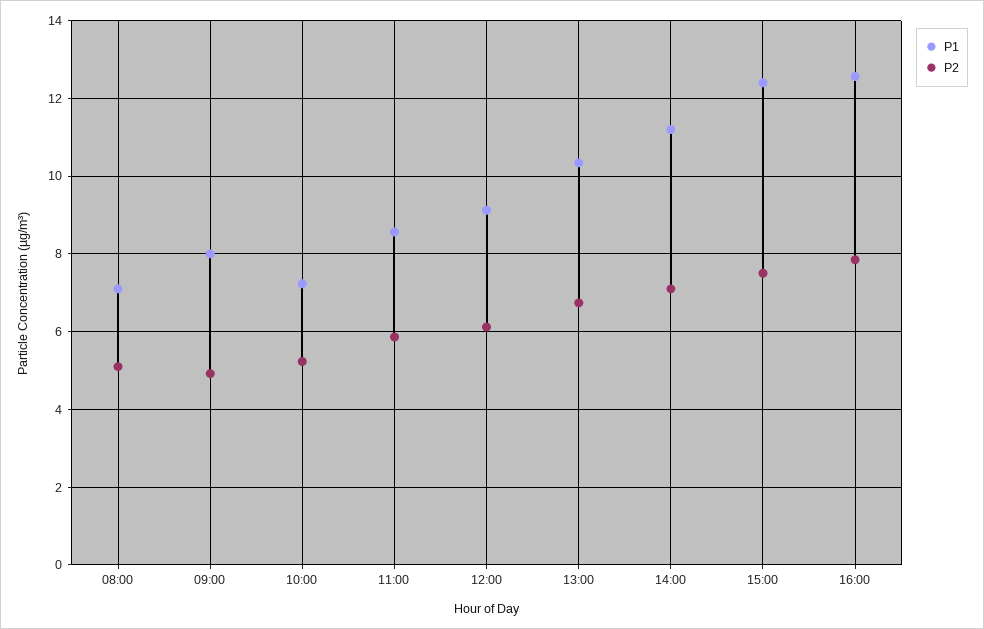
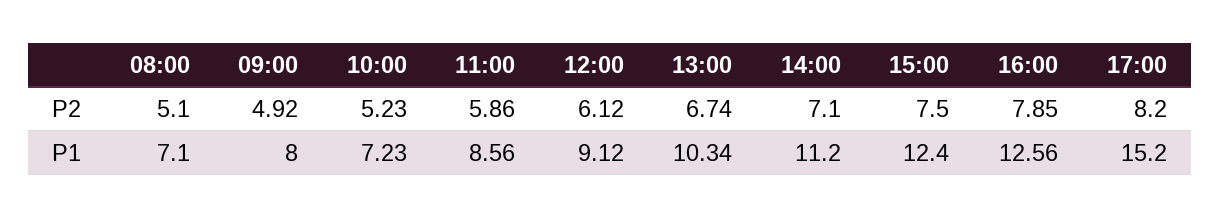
P2, 17:00: none -> 8.2
P1, 17:00: none -> 15.2

